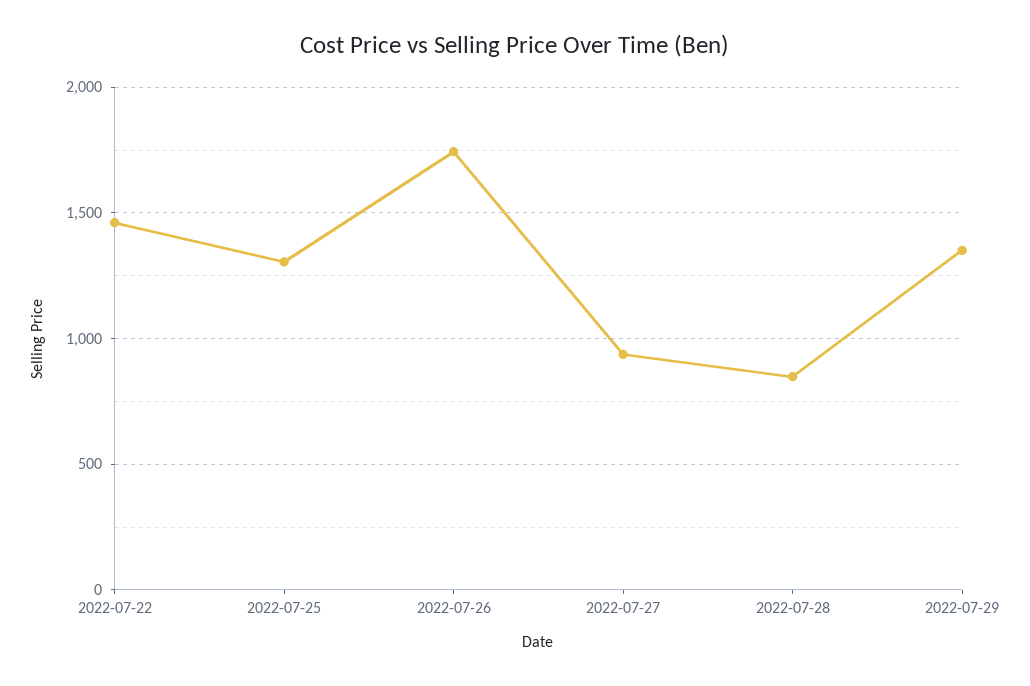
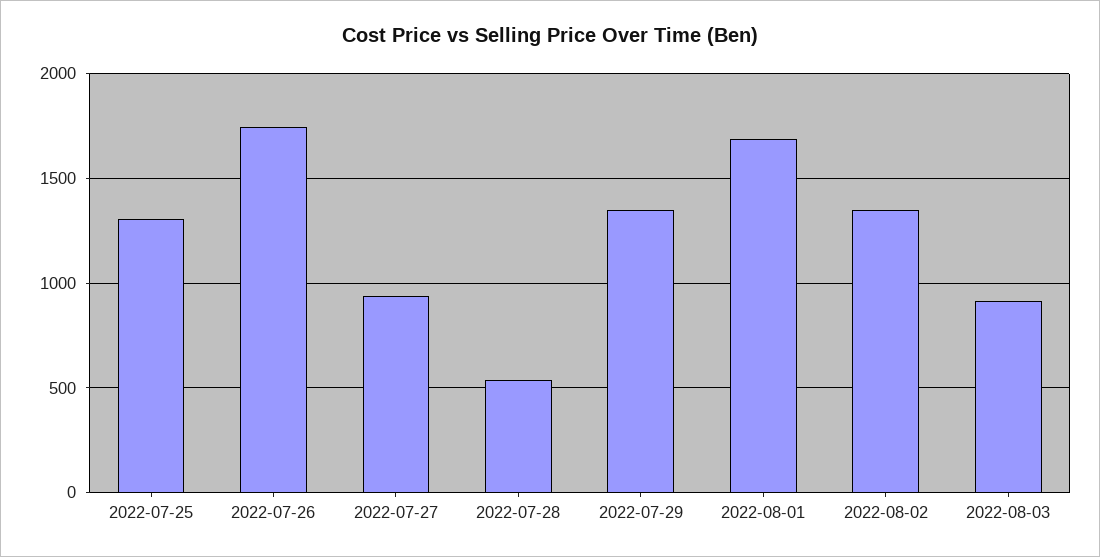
2022-07-22: 1450 -> none
2022-07-28: 850 -> 550
2022-08-01: none -> 1700
2022-08-02: none -> 1350
2022-08-03: none -> 900

